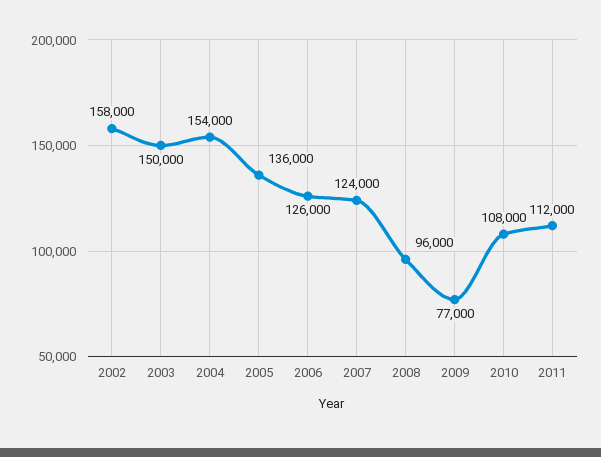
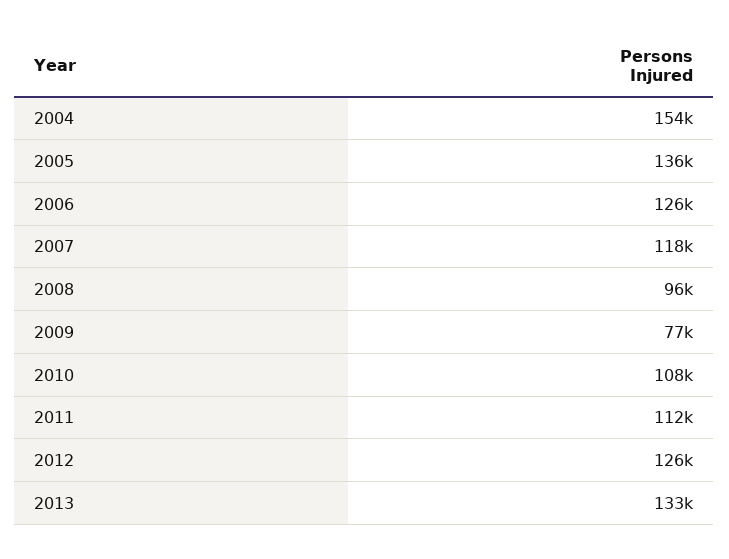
2002: 158000 -> none
2003: 150000 -> none
2007: 124000 -> 118000
2012: none -> 126000
2013: none -> 133000

